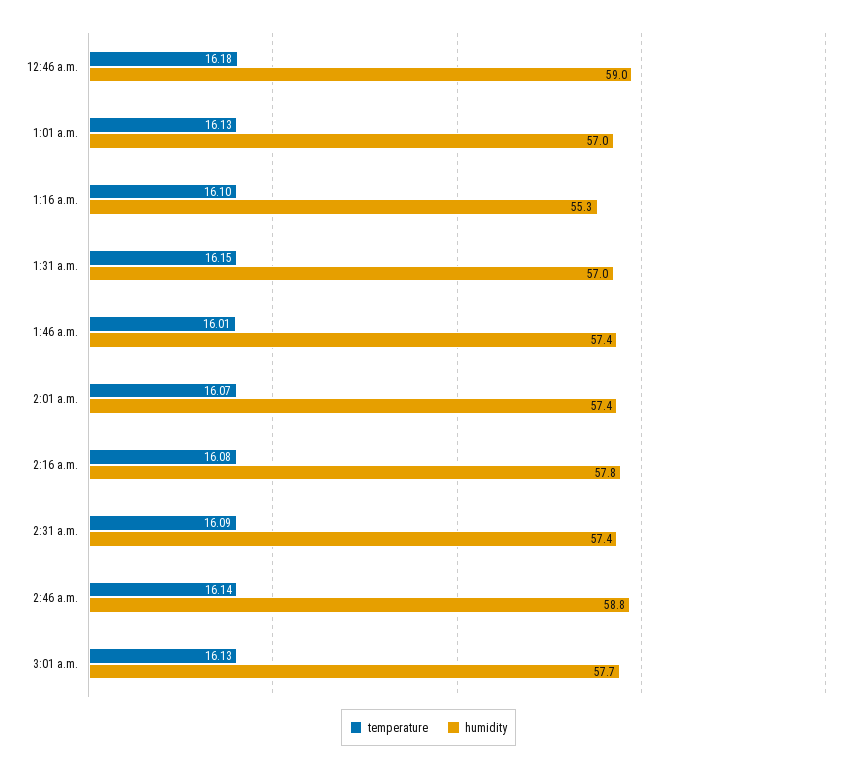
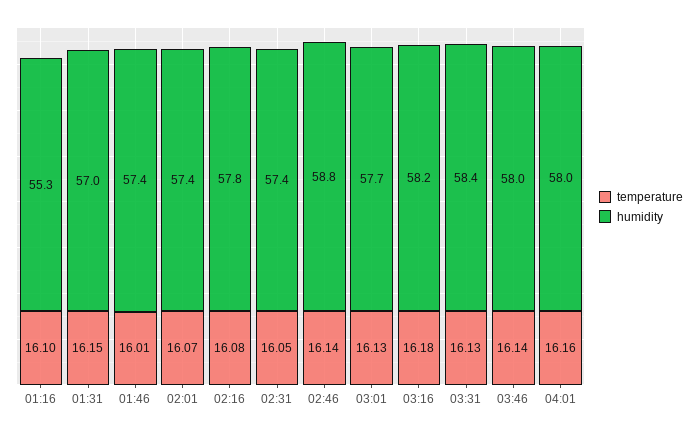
temperature, 12:46 a.m.: 16.18 -> none
humidity, 12:46 a.m.: 59 -> none
temperature, 1:01 a.m.: 16.13 -> none
humidity, 1:01 a.m.: 57 -> none
temperature, 2:31 a.m.: 16.09 -> 16.05
temperature, 03:16: none -> 16.18
humidity, 03:16: none -> 58.2
temperature, 03:31: none -> 16.13
humidity, 03:31: none -> 58.4
temperature, 03:46: none -> 16.14
humidity, 03:46: none -> 58
temperature, 04:01: none -> 16.16
humidity, 04:01: none -> 58

